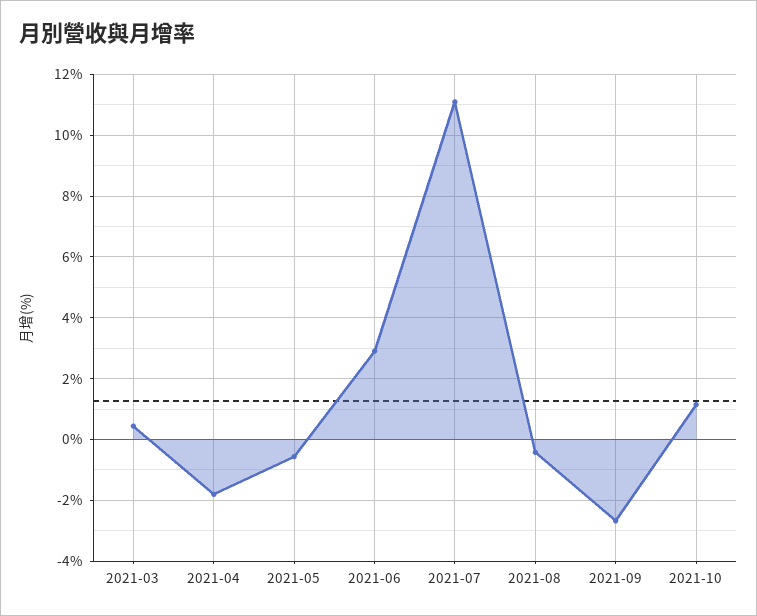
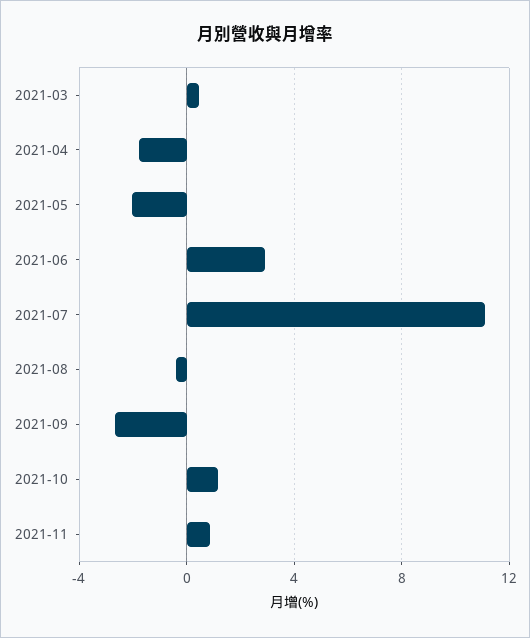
2021-05: -0.6 -> -2
2021-11: none -> 1

